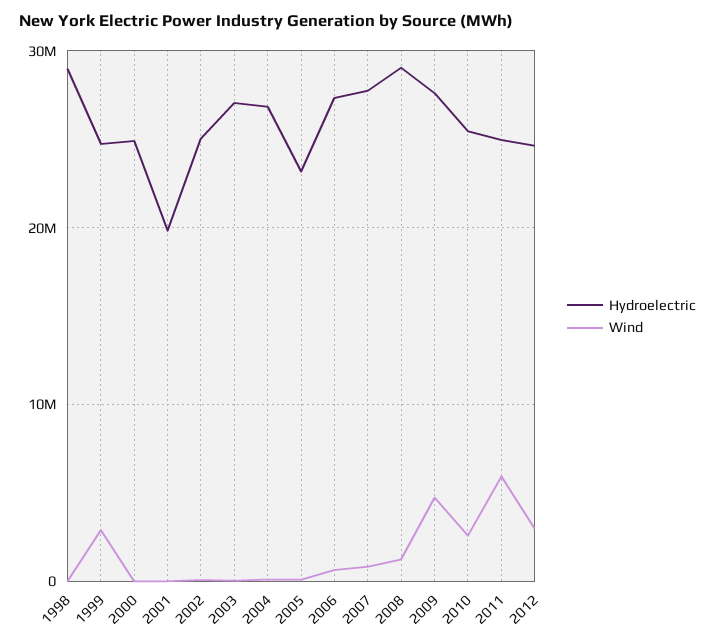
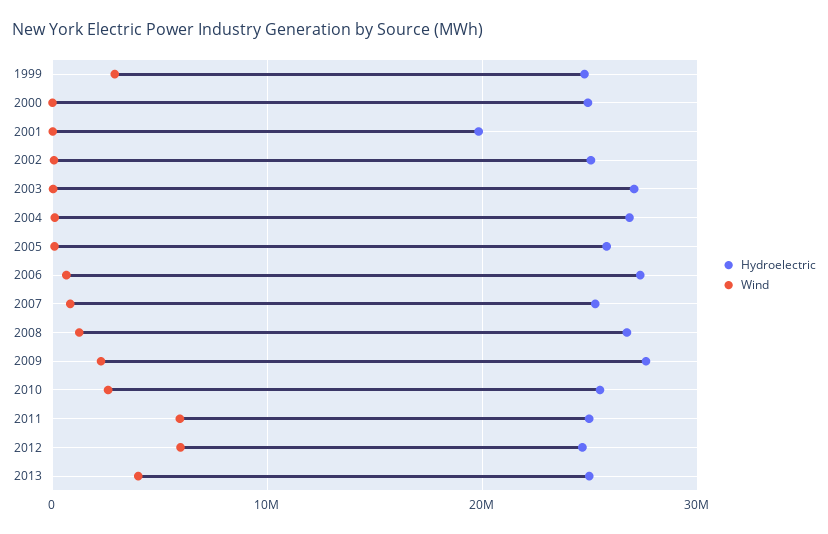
Hydroelectric, 1998: 29000000 -> none
Wind, 1998: 0 -> none
Hydroelectric, 2005: 23000000 -> 26000000
Hydroelectric, 2007: 28000000 -> 25000000
Hydroelectric, 2008: 29000000 -> 27000000
Wind, 2009: 5000000 -> 2000000
Wind, 2012: 3000000 -> 6000000
Hydroelectric, 2013: none -> 25000000
Wind, 2013: none -> 4000000

